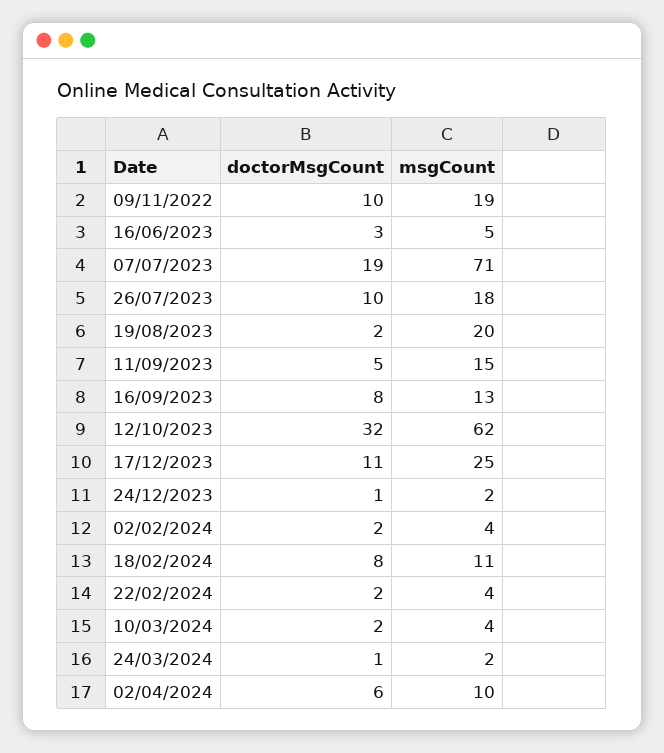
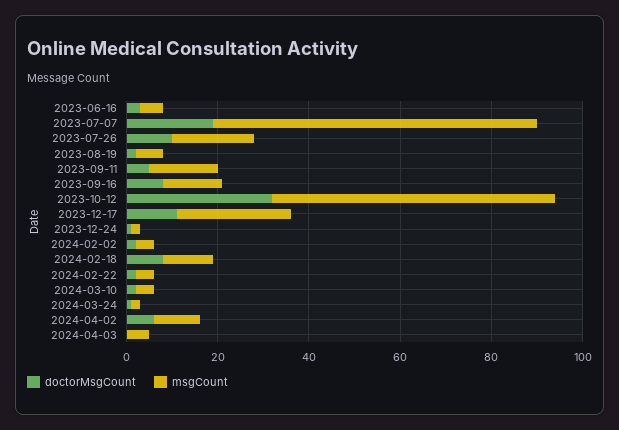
doctorMsgCount, 09/11/2022: 10 -> none
msgCount, 09/11/2022: 19 -> none
msgCount, 19/08/2023: 20 -> 5
doctorMsgCount, 2024-04-03: none -> 0
msgCount, 2024-04-03: none -> 5

